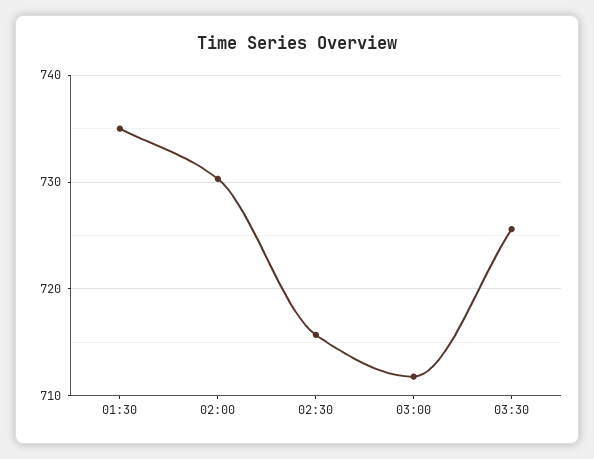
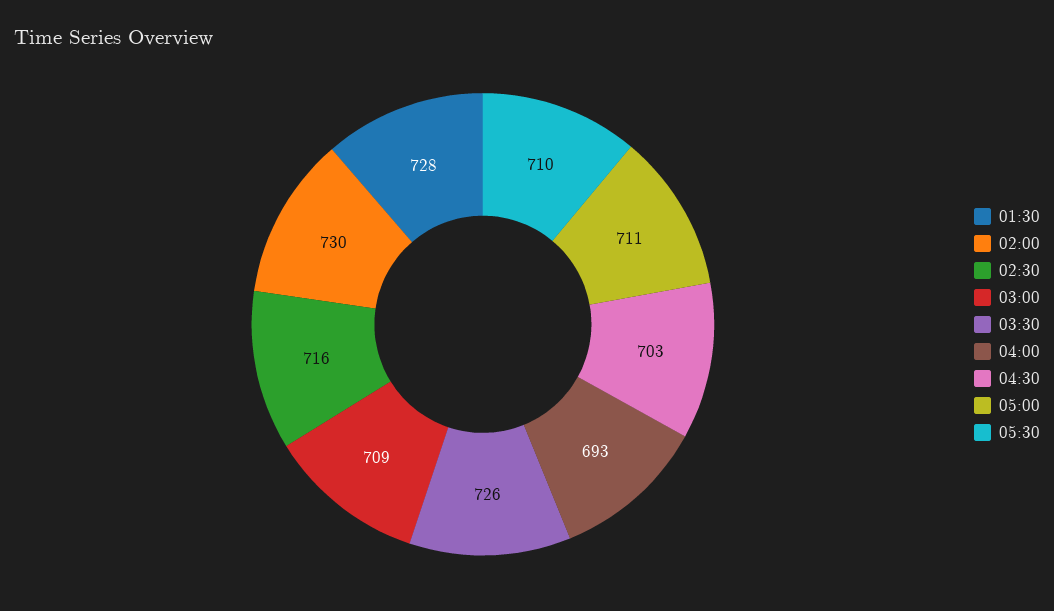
01:30: 735 -> 728
03:00: 712 -> 709
04:00: none -> 693
04:30: none -> 703
05:00: none -> 711
05:30: none -> 710

